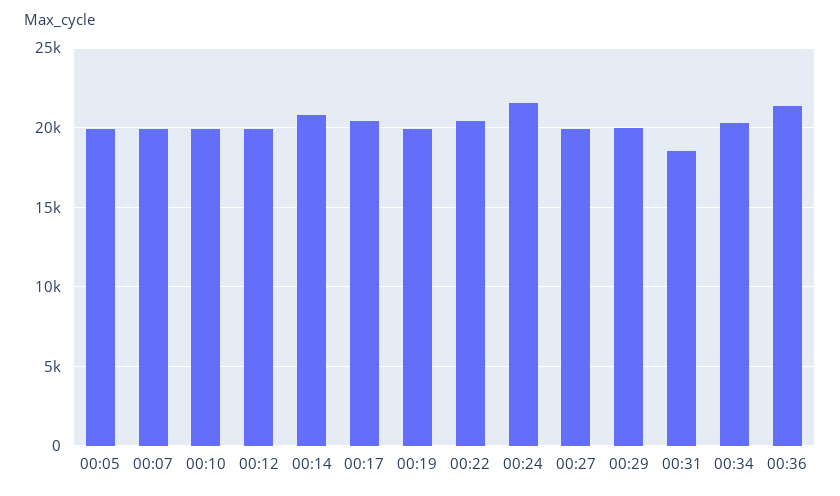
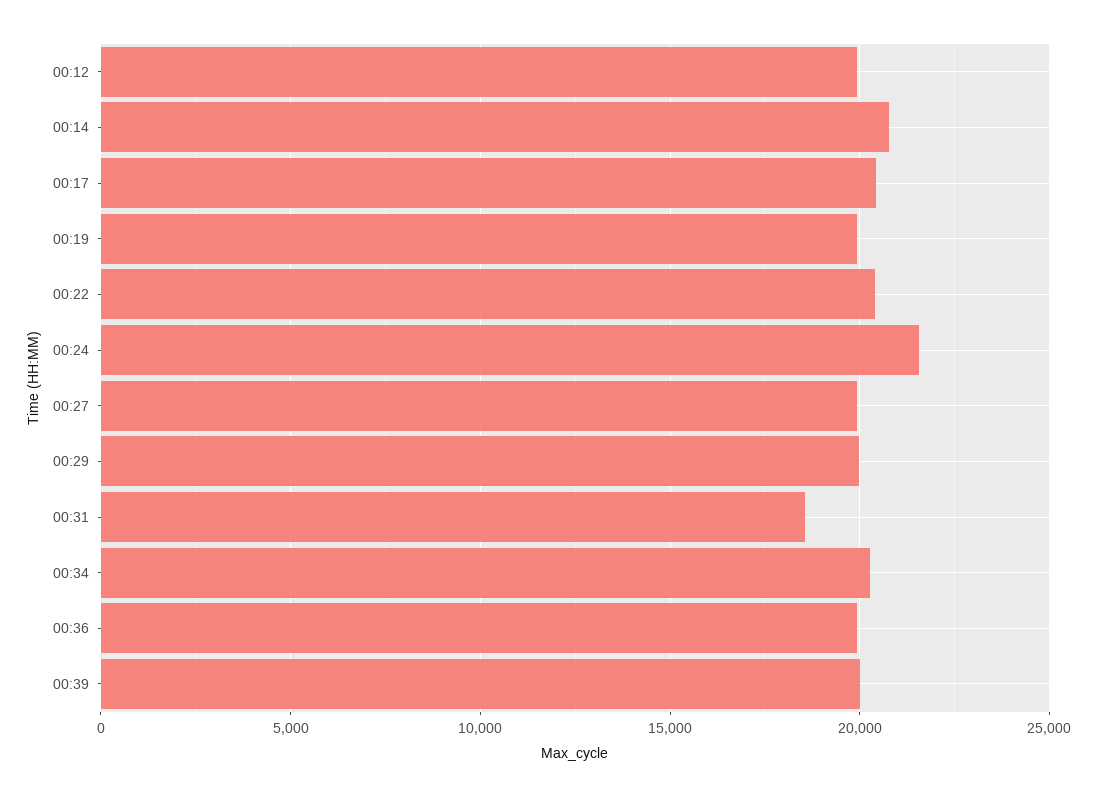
00:05: 20000 -> none
00:07: 20000 -> none
00:10: 20000 -> none
00:36: 21500 -> 20000
00:39: none -> 20000

